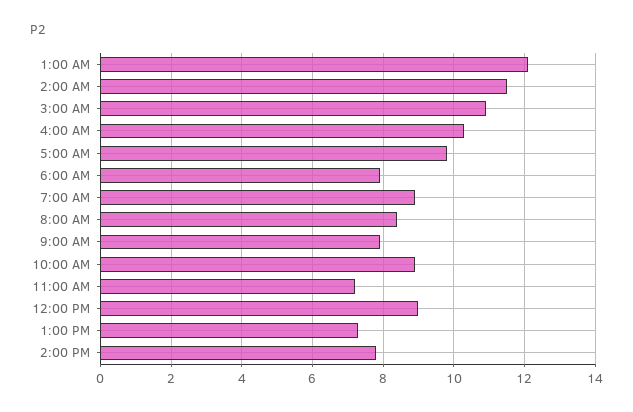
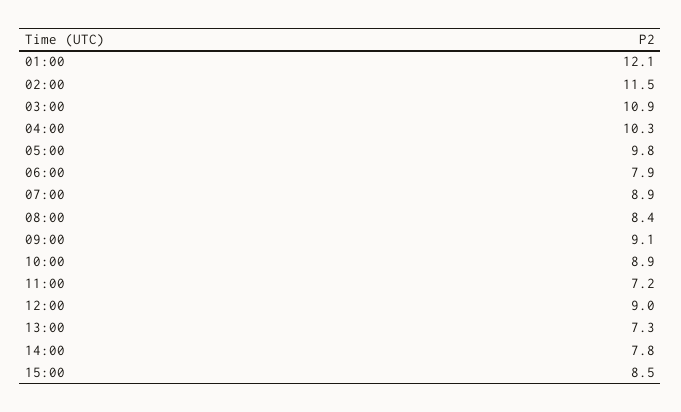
9:00 AM: 8 -> 9.1
15:00: none -> 8.5

